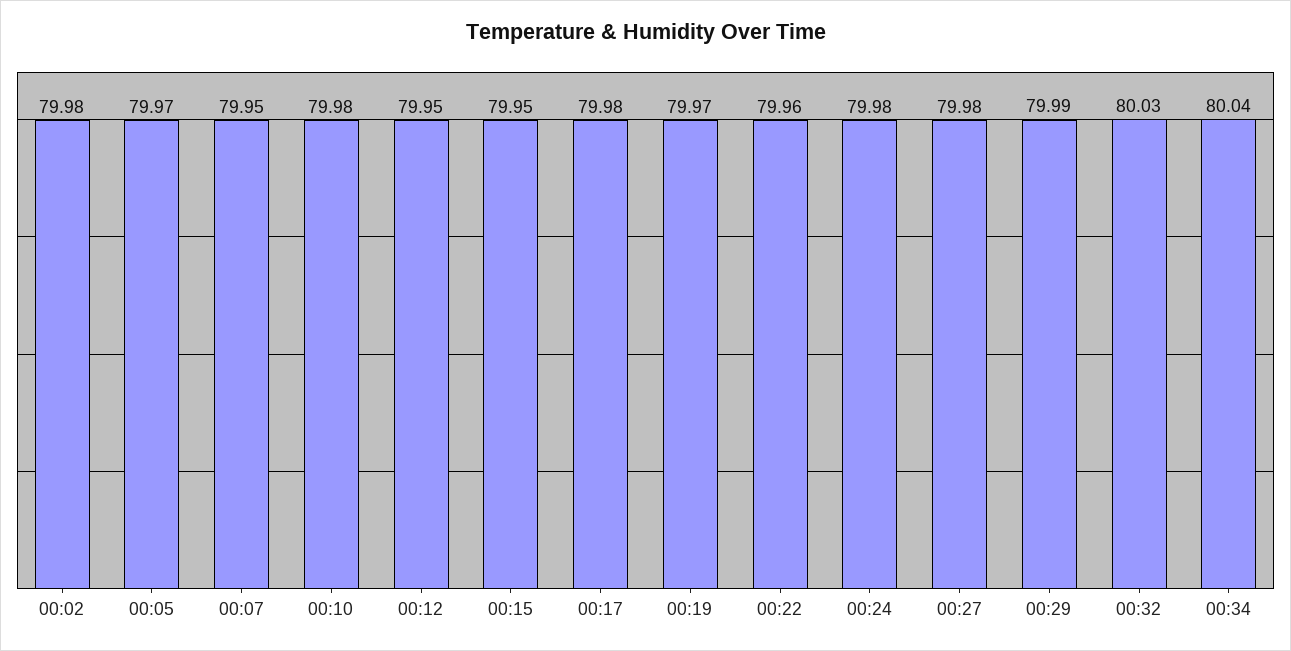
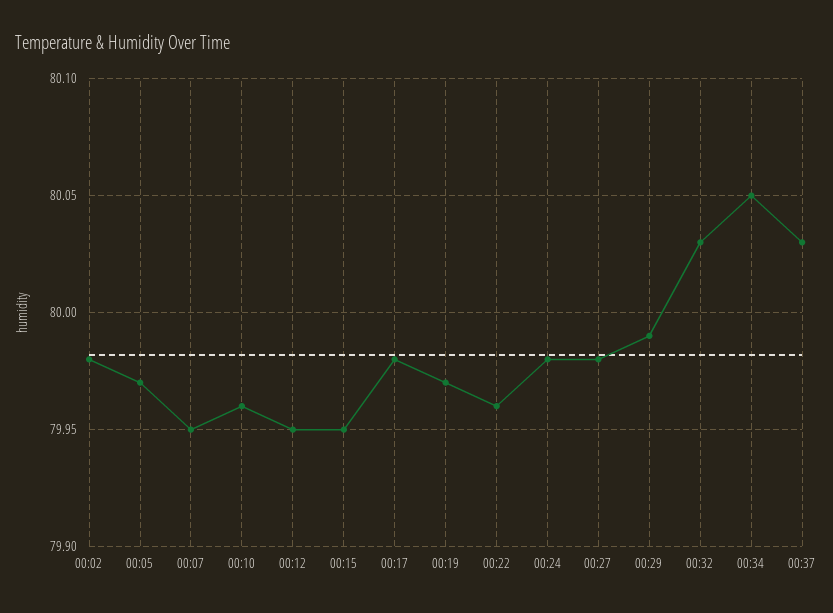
00:10: 79.98 -> 79.96
00:34: 80.04 -> 80.05
00:37: none -> 80.03

